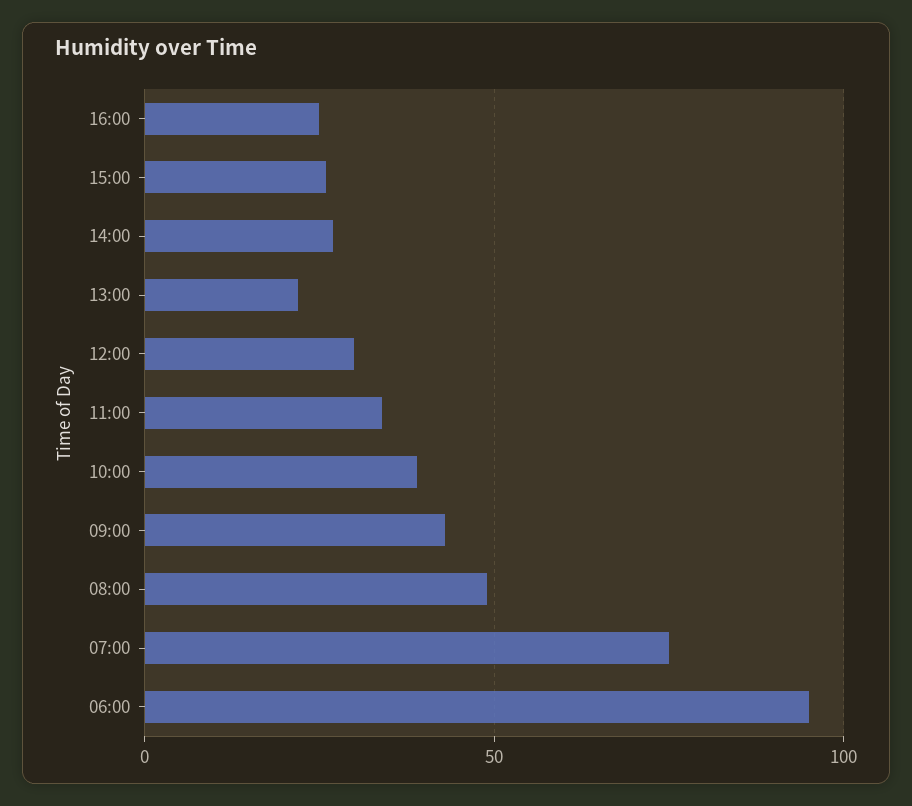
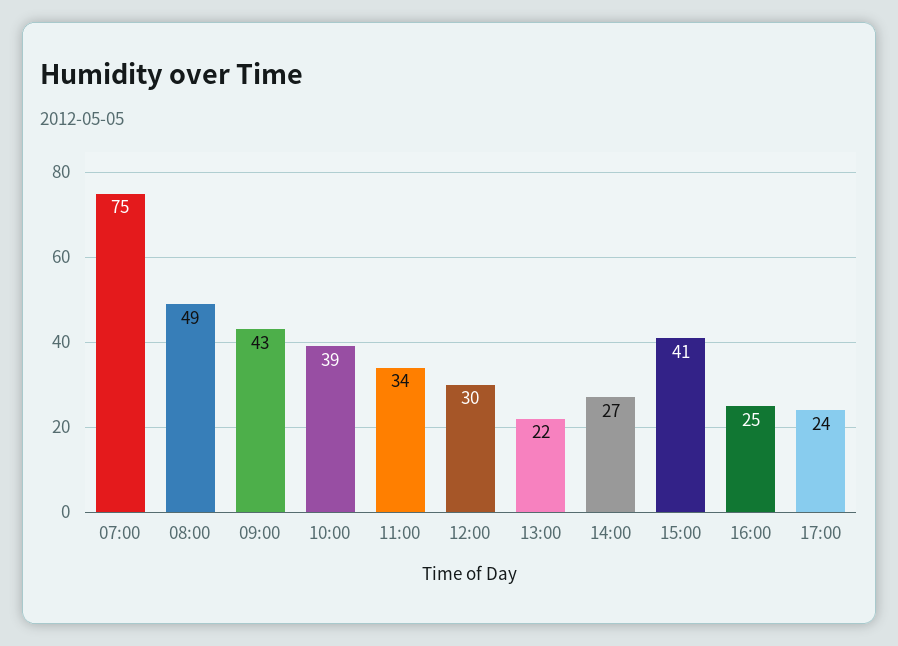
15:00: 25 -> 41
06:00: 95 -> none
17:00: none -> 24

